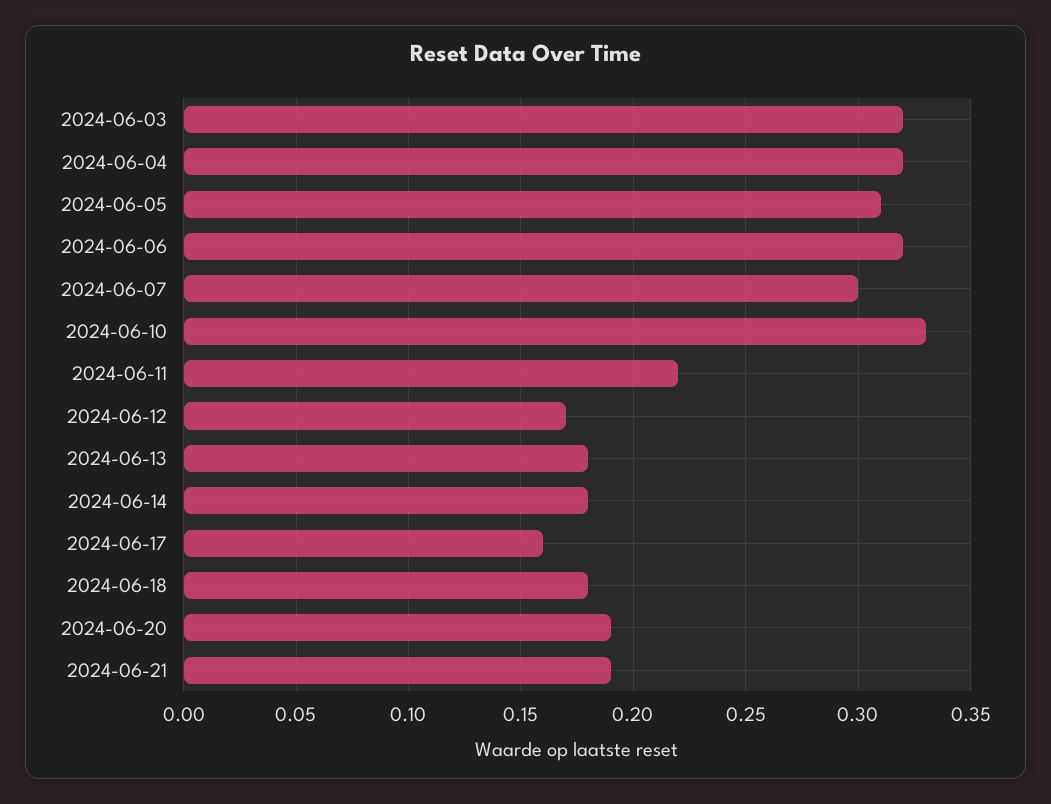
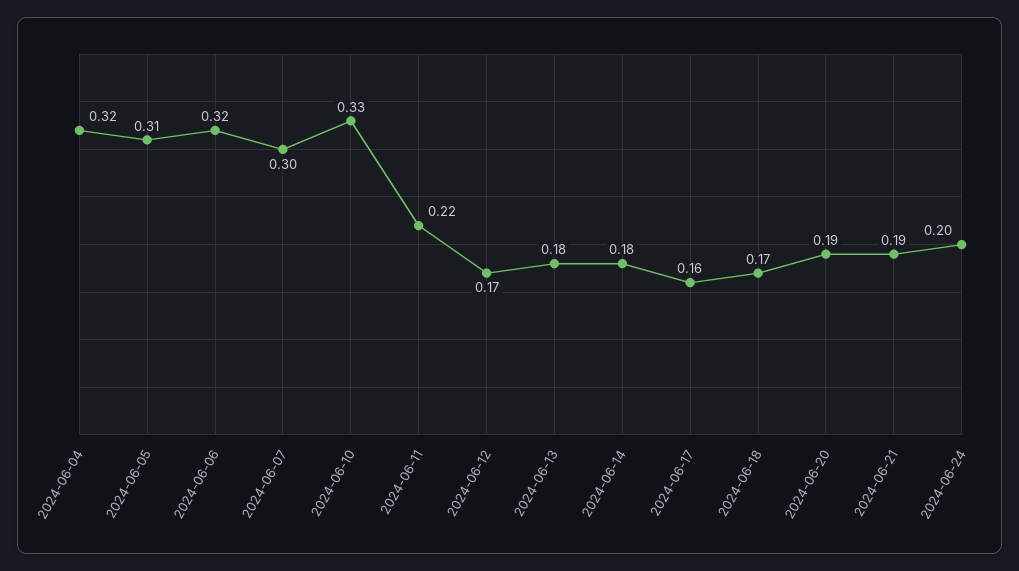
2024-06-03: 0.32 -> none
2024-06-18: 0.18 -> 0.17
2024-06-24: none -> 0.2

